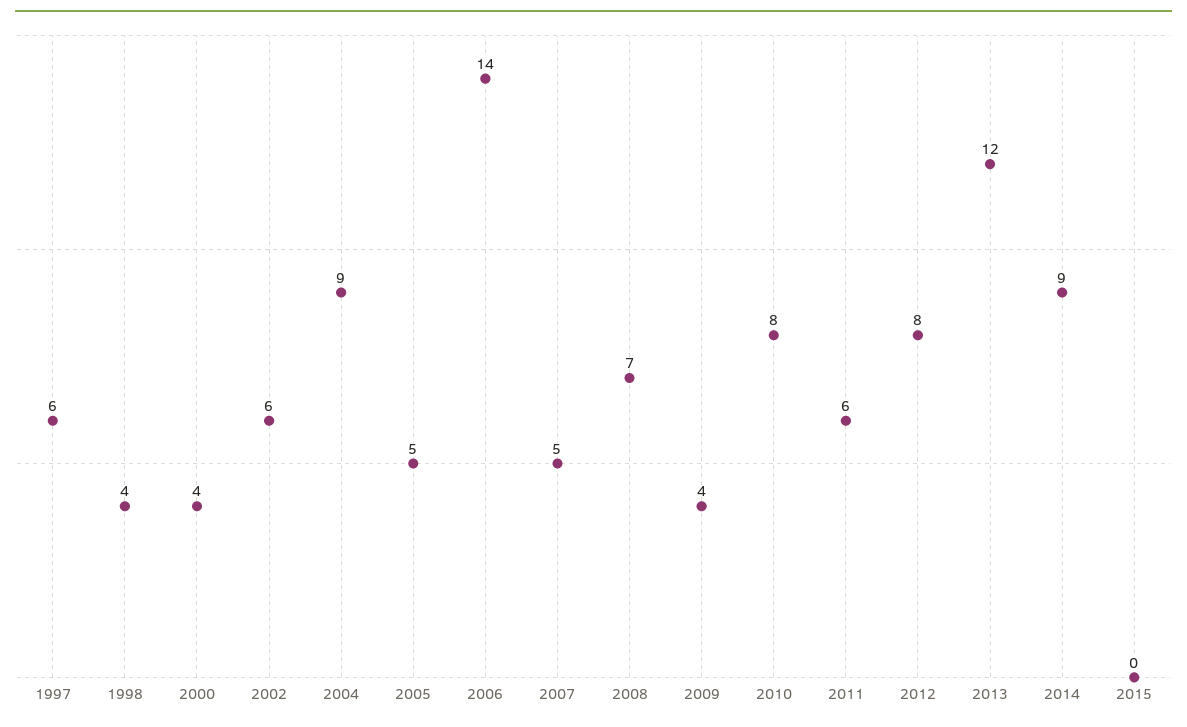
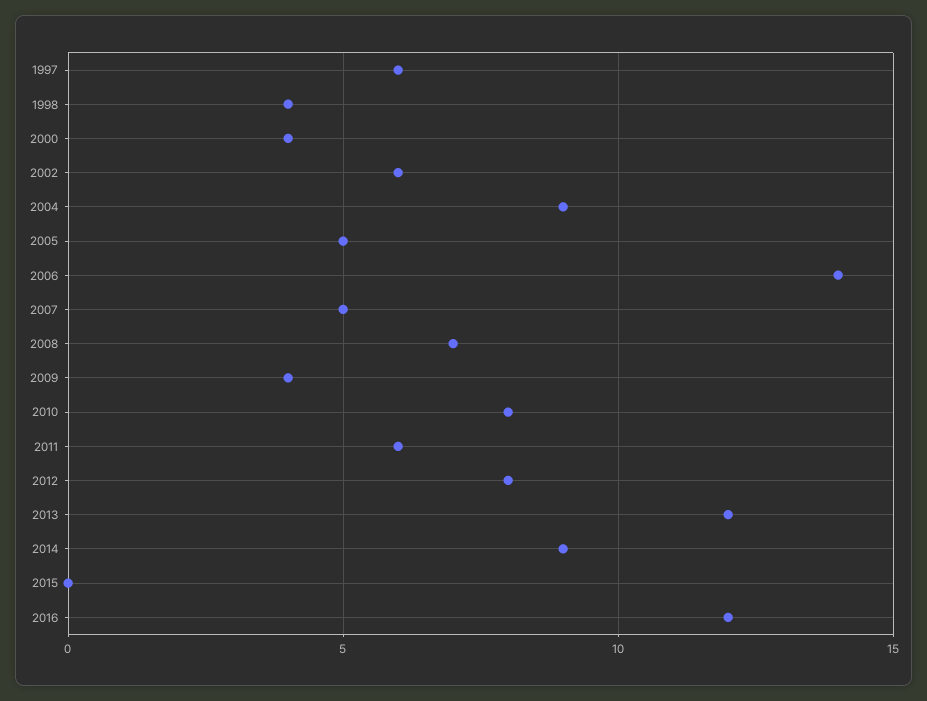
2016: none -> 12

